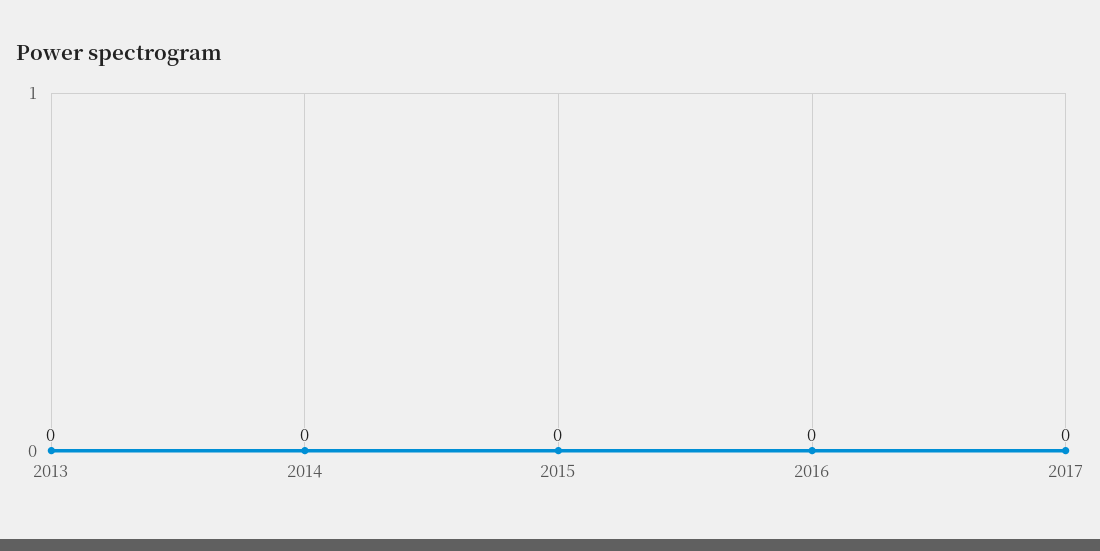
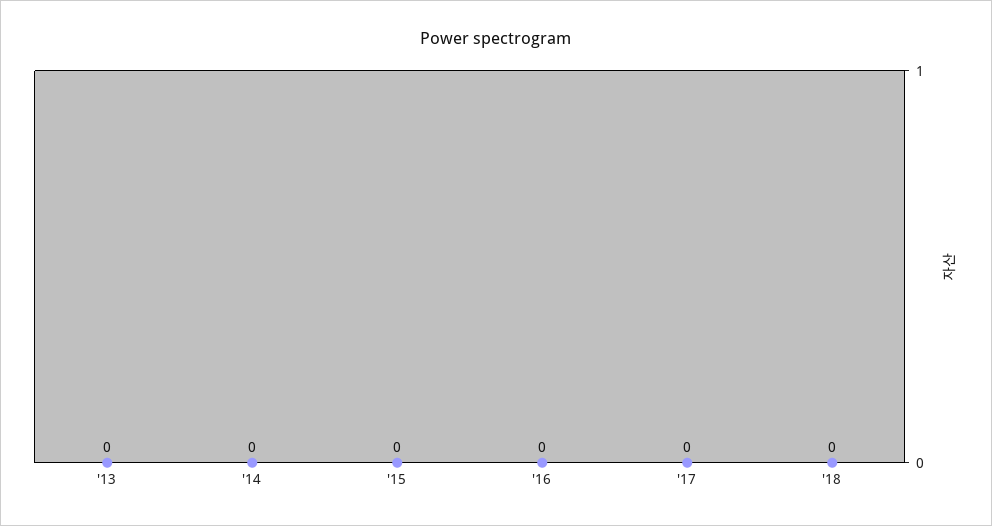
'18: none -> 0

